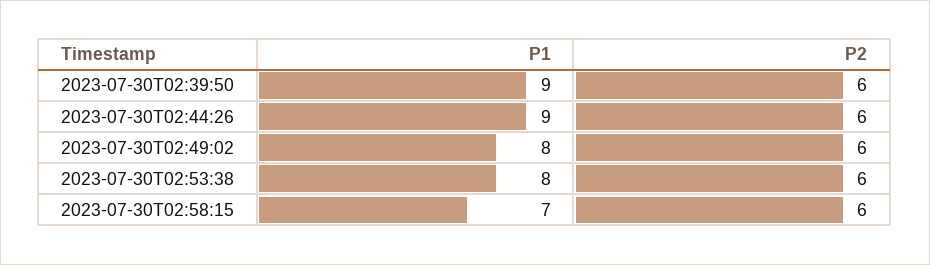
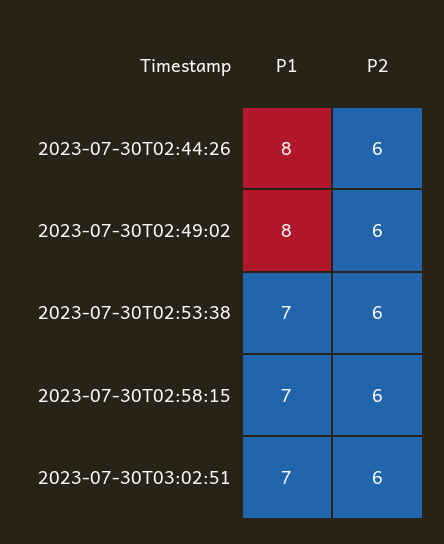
P1, 2023-07-30T02:39:50: 9 -> none
P2, 2023-07-30T02:39:50: 6 -> none
P1, 2023-07-30T02:44:26: 9 -> 8
P1, 2023-07-30T02:53:38: 8 -> 7
P1, 2023-07-30T03:02:51: none -> 7
P2, 2023-07-30T03:02:51: none -> 6

